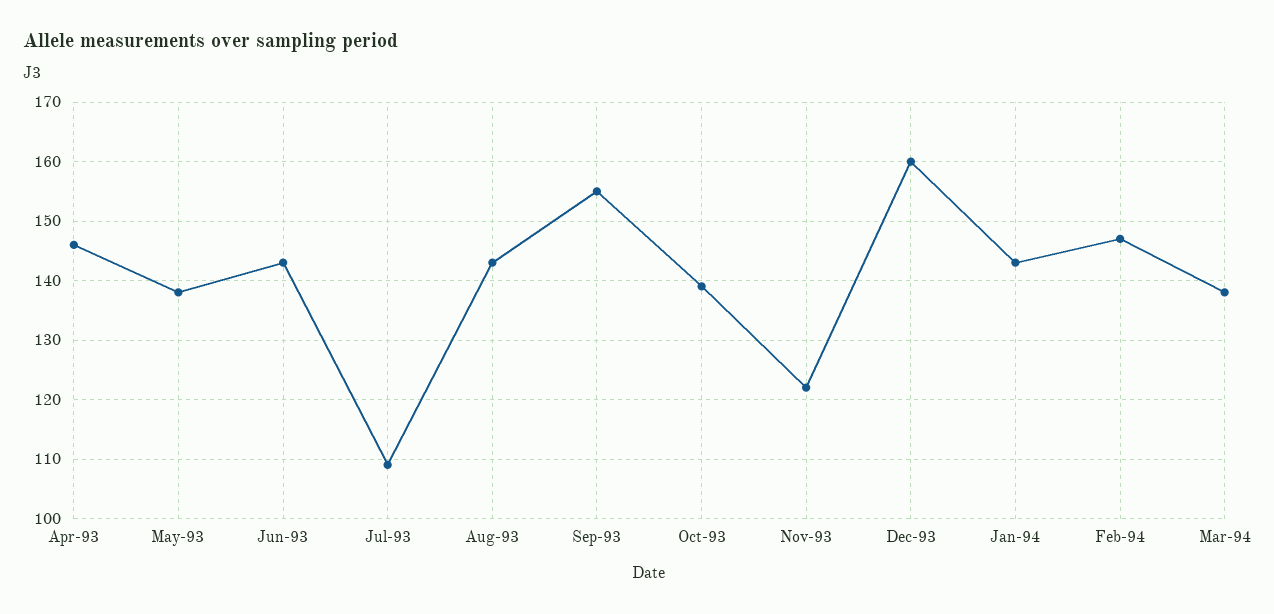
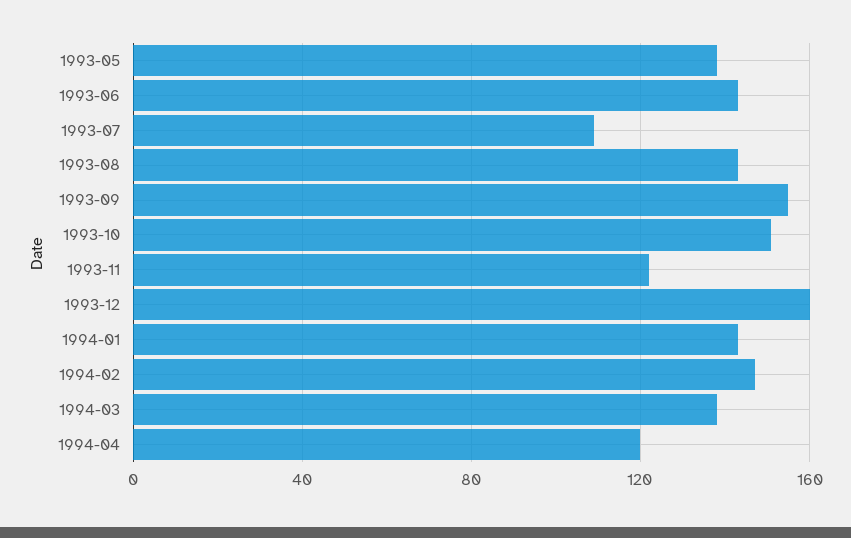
Apr-93: 145 -> none
Oct-93: 140 -> 150
1994-04: none -> 120

